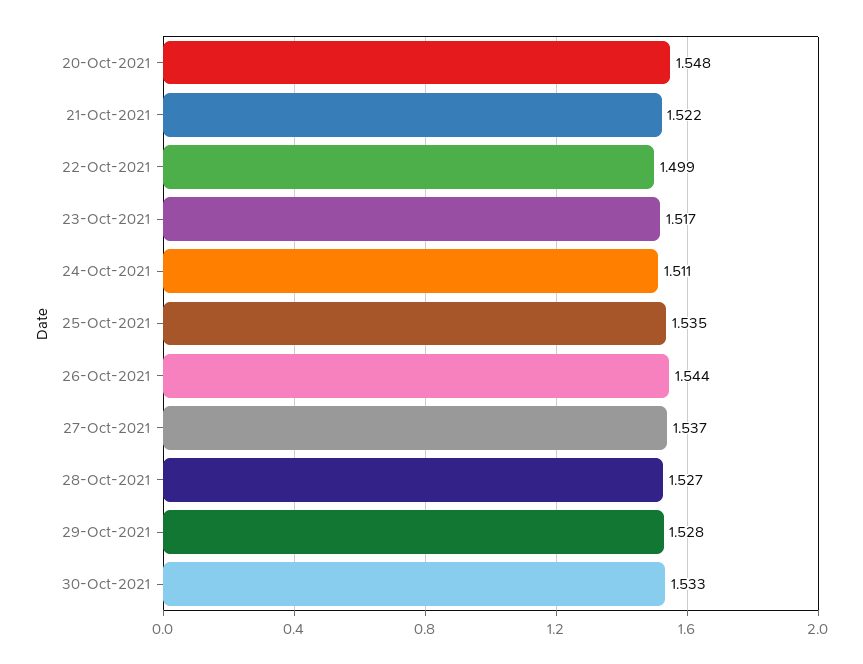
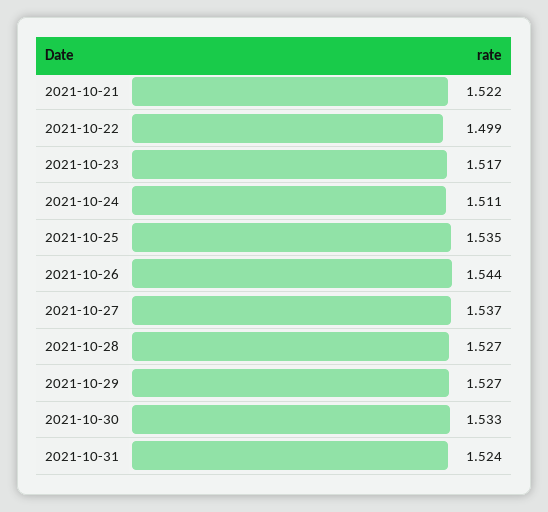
20-Oct-2021: 1.548 -> none
29-Oct-2021: 1.528 -> 1.527
2021-10-31: none -> 1.524

